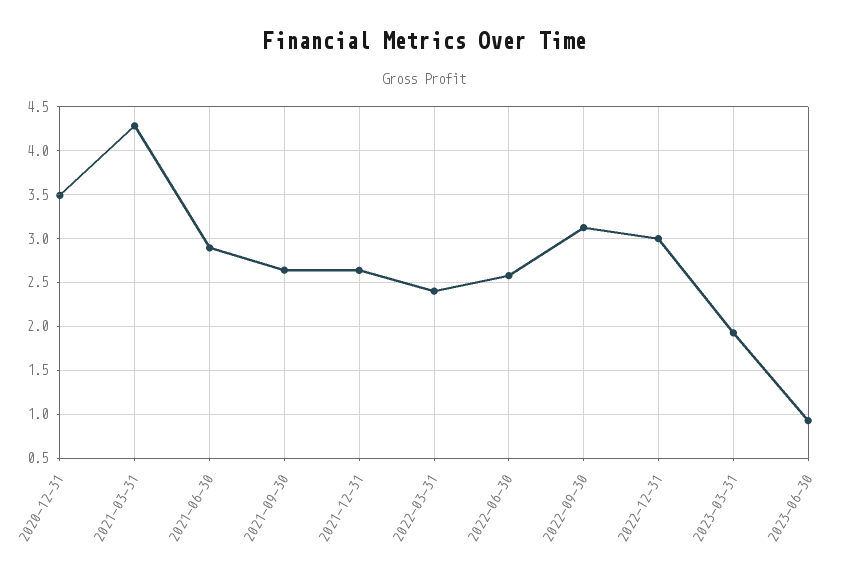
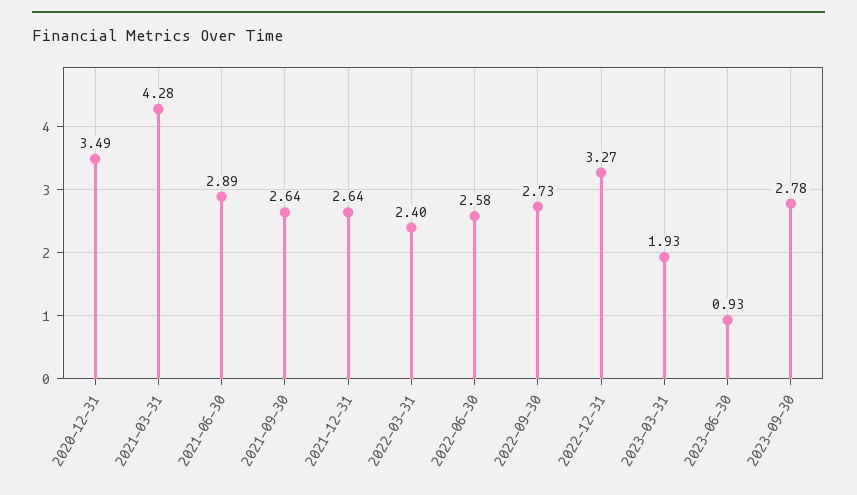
2022-09-30: 3.1 -> 2.73
2022-12-31: 3 -> 3.27
2023-09-30: none -> 2.78

